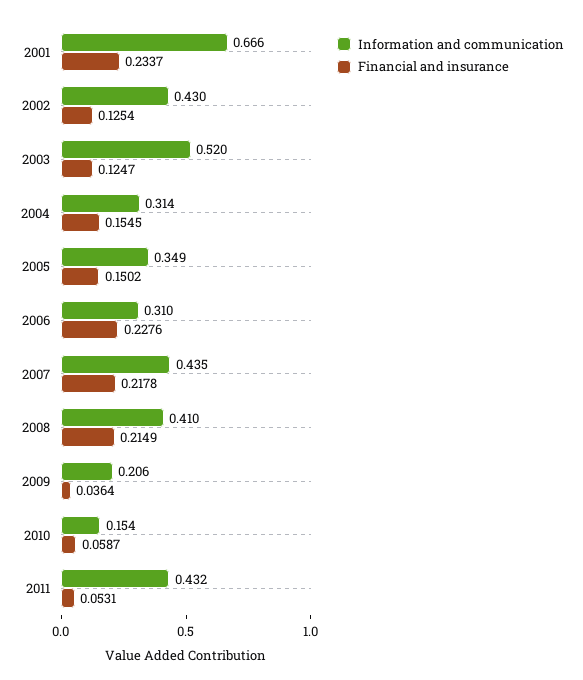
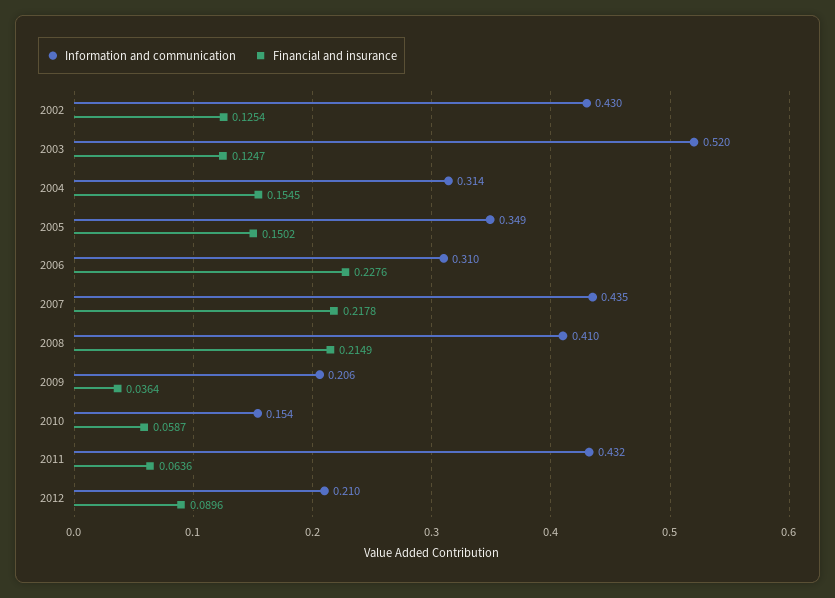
Information and communication, 2001: 0.666 -> none
Financial and insurance, 2001: 0.2337 -> none
Financial and insurance, 2011: 0.0531 -> 0.0636
Information and communication, 2012: none -> 0.21
Financial and insurance, 2012: none -> 0.0896

